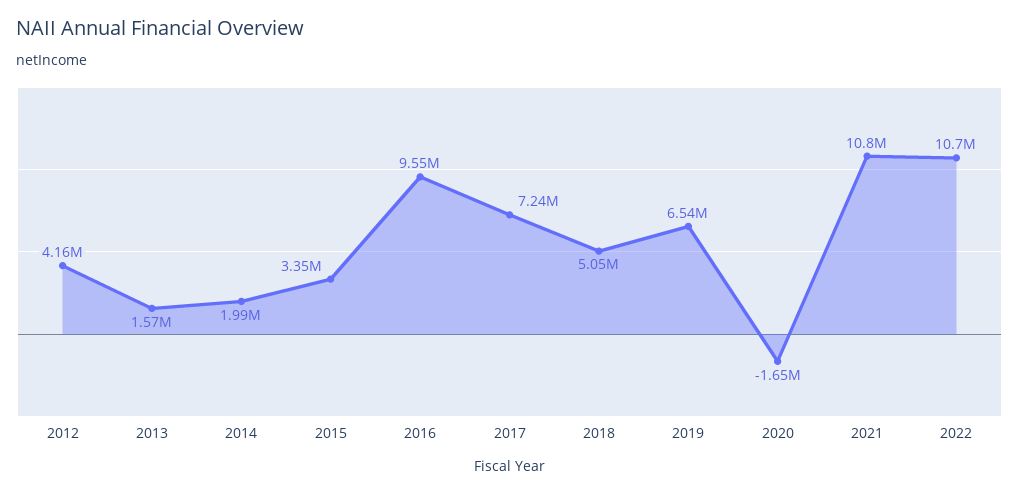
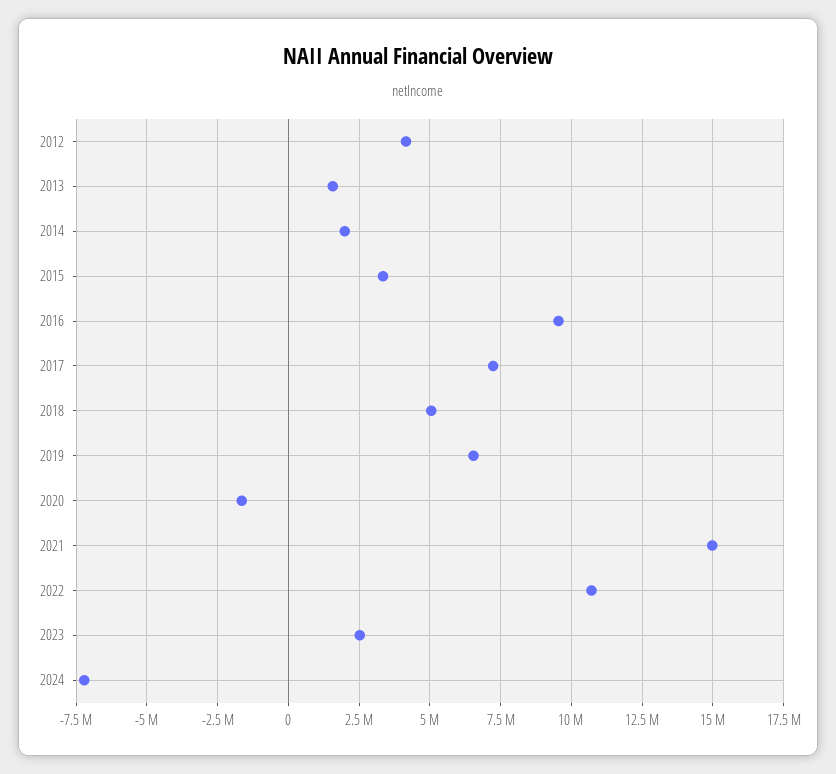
2021: 10800000 -> 15000000
2023: none -> 2500000
2024: none -> -7250000

